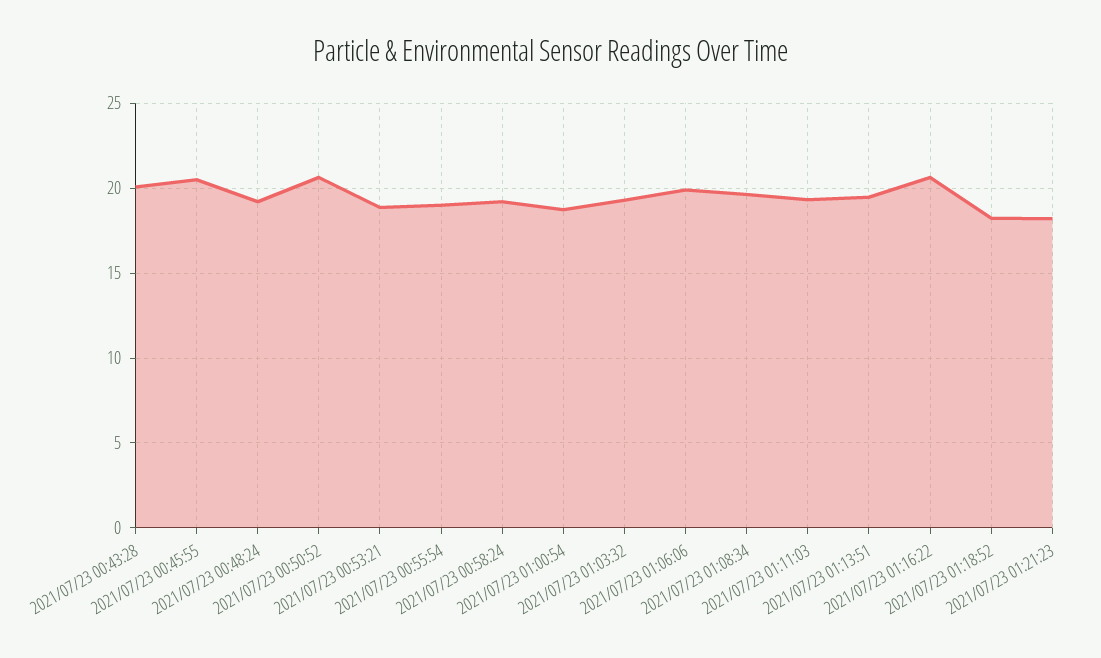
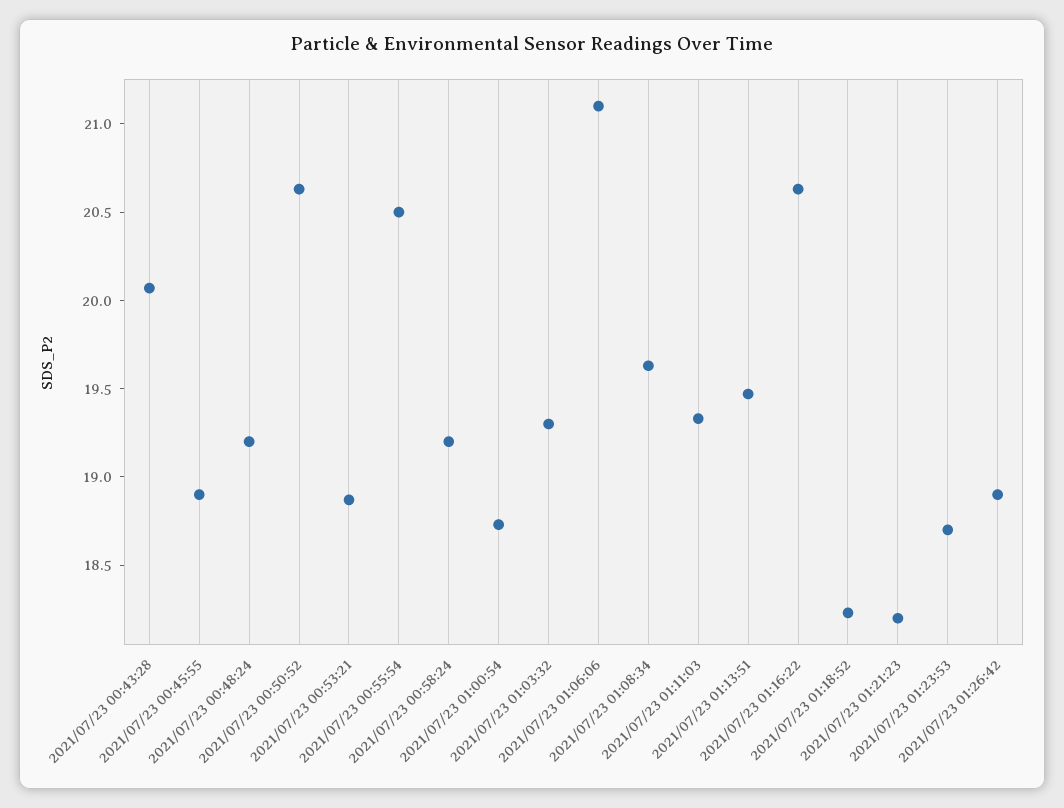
2021/07/23 00:45:55: 20.5 -> 18.9
2021/07/23 00:55:54: 19 -> 20.5
2021/07/23 01:06:06: 20 -> 21.1
2021/07/23 01:23:53: none -> 18.7
2021/07/23 01:26:42: none -> 18.9

